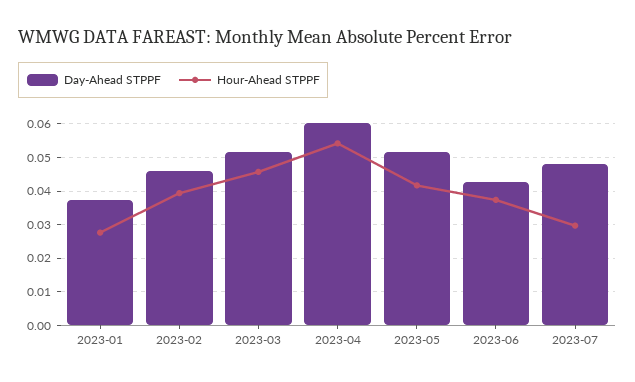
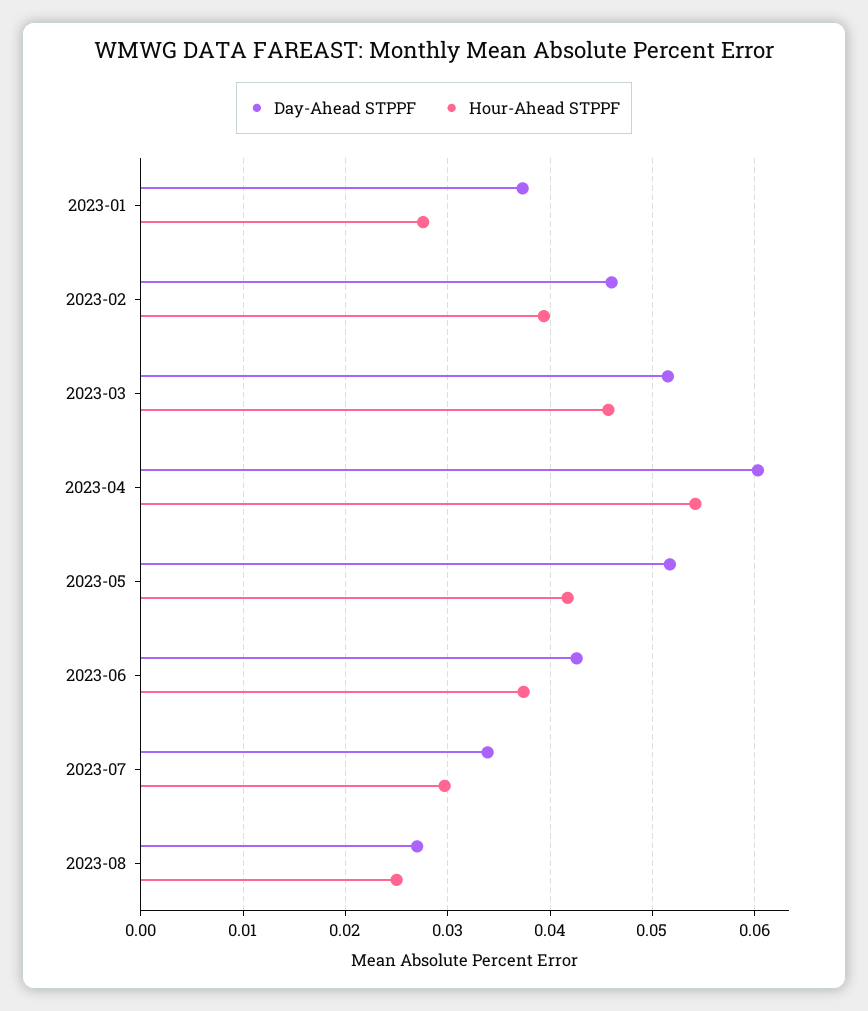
Day-Ahead STPPF, 2023-07: 0.048 -> 0.034
Day-Ahead STPPF, 2023-08: none -> 0.027
Hour-Ahead STPPF, 2023-08: none -> 0.025

